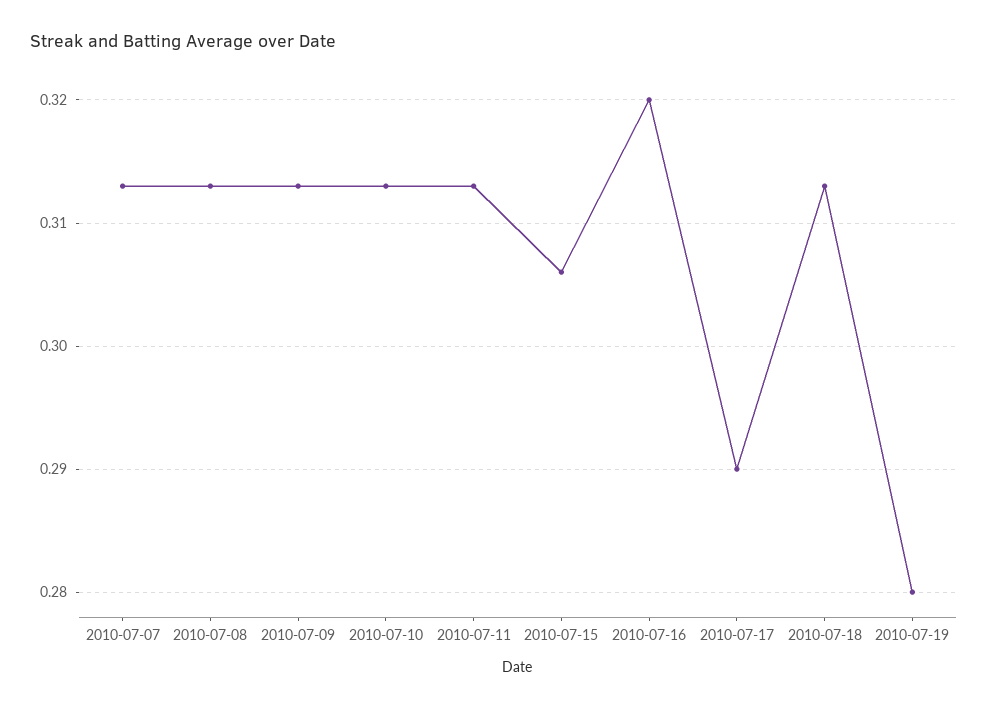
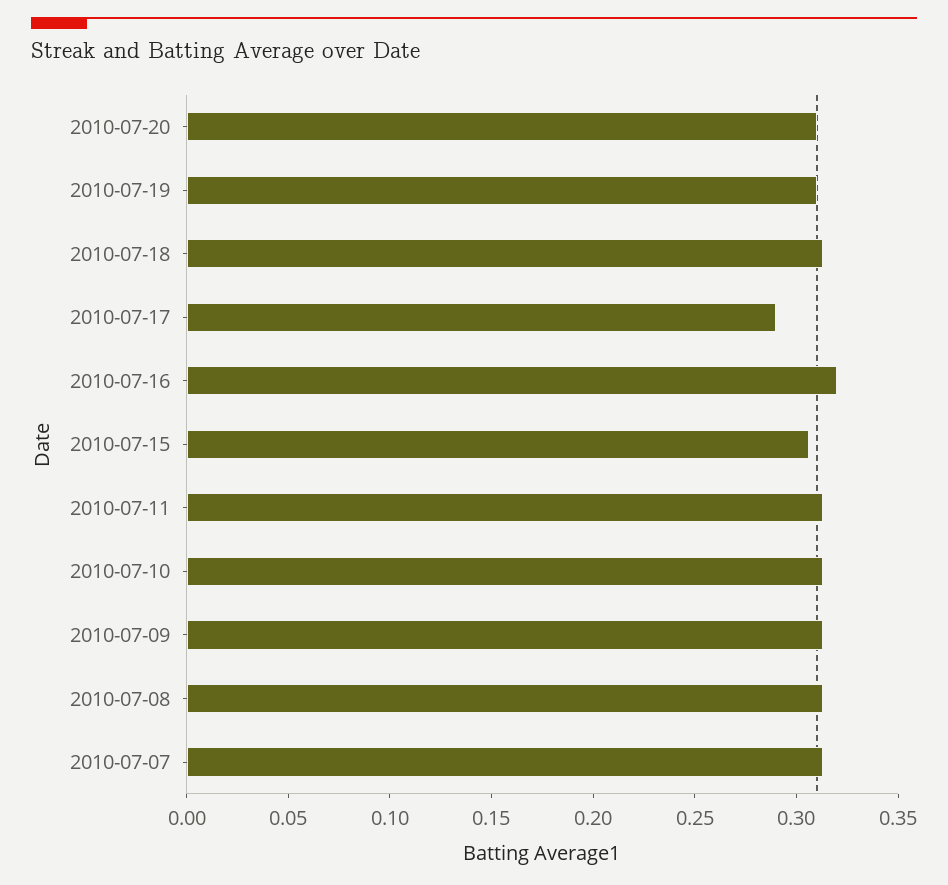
2010-07-19: 0.28 -> 0.31
2010-07-20: none -> 0.31

